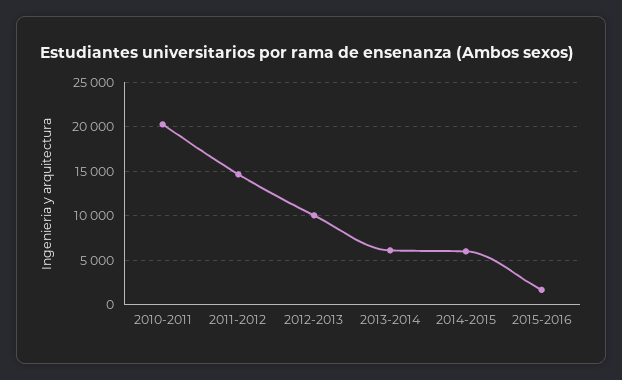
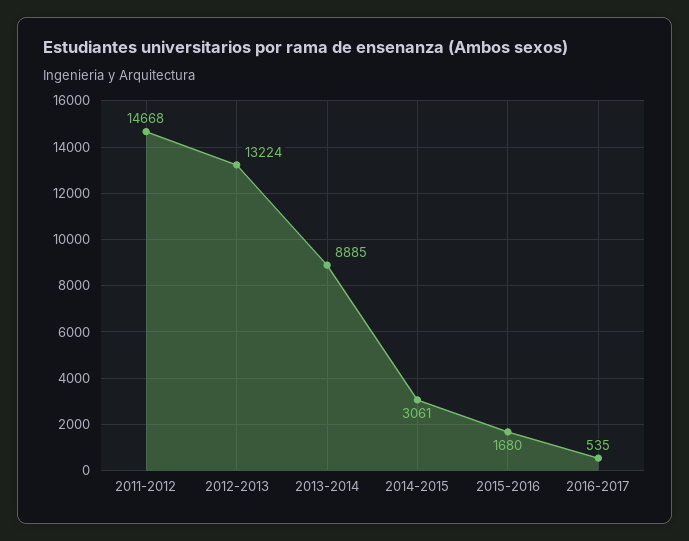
2010-2011: 20000 -> none
2012-2013: 10000 -> 13224
2013-2014: 6000 -> 8885
2014-2015: 6000 -> 3061
2016-2017: none -> 535

